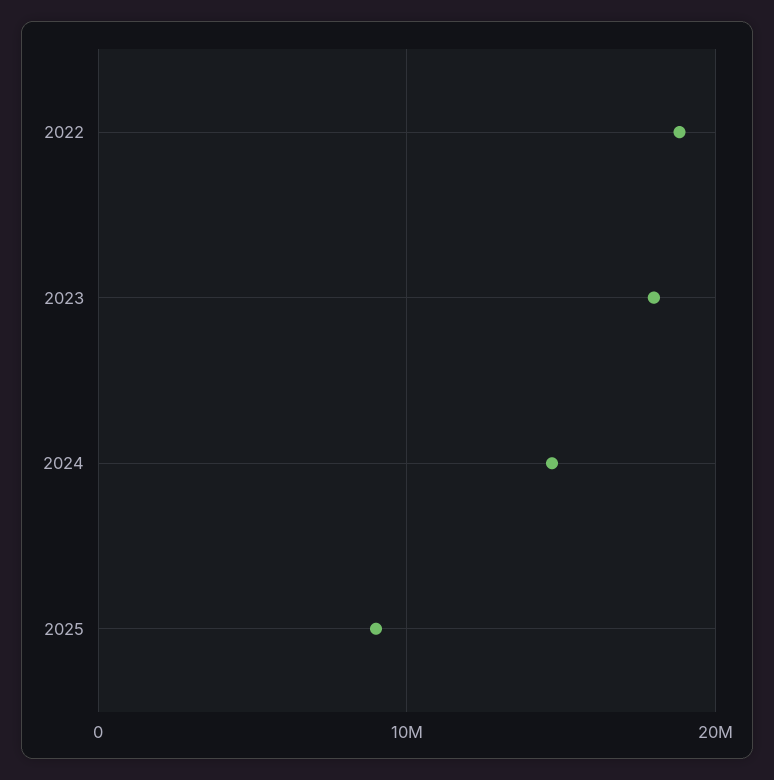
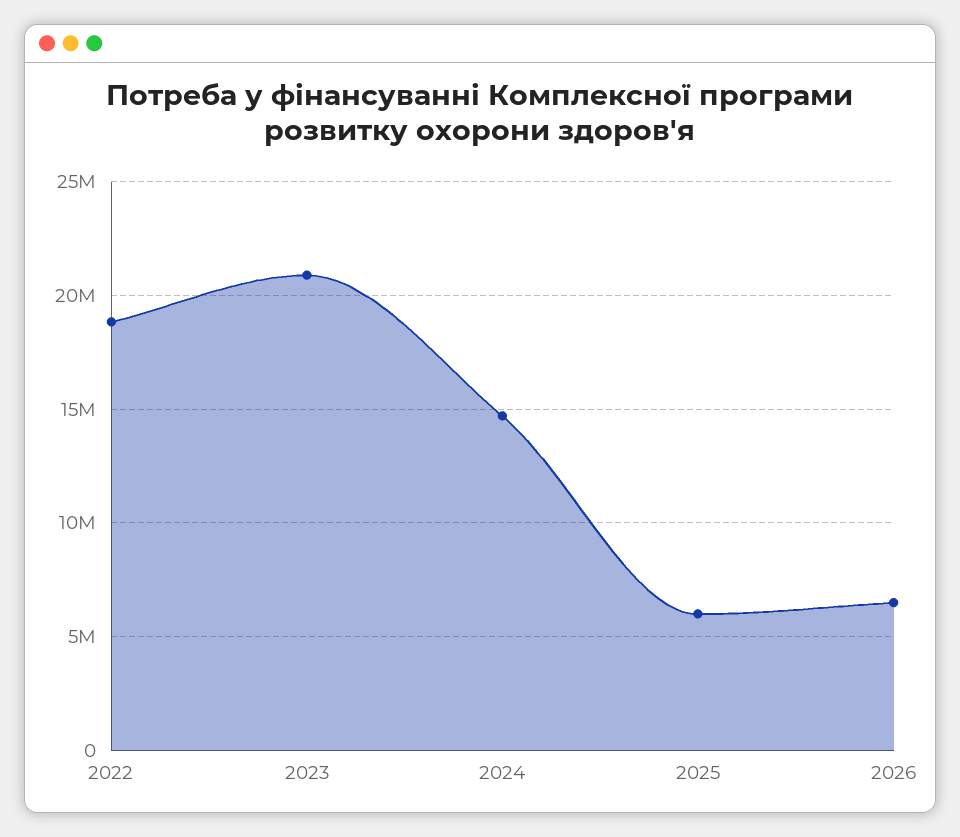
2023: 18000000 -> 21000000
2025: 9000000 -> 6000000
2026: none -> 6500000

